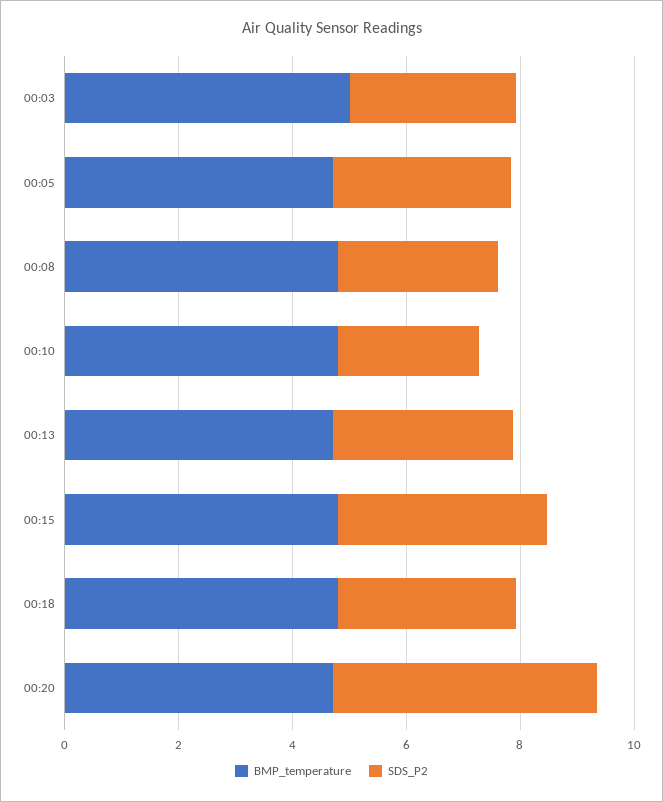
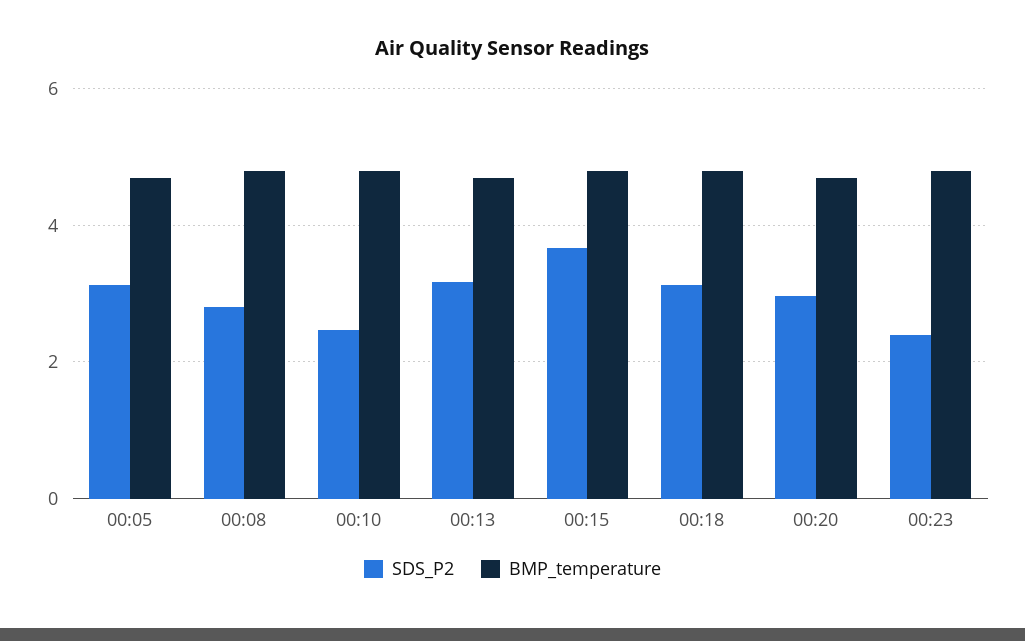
BMP_temperature, 00:03: 5 -> none
SDS_P2, 00:03: 3 -> none
SDS_P2, 00:20: 4.5 -> 3
SDS_P2, 00:23: none -> 2.4
BMP_temperature, 00:23: none -> 4.8

